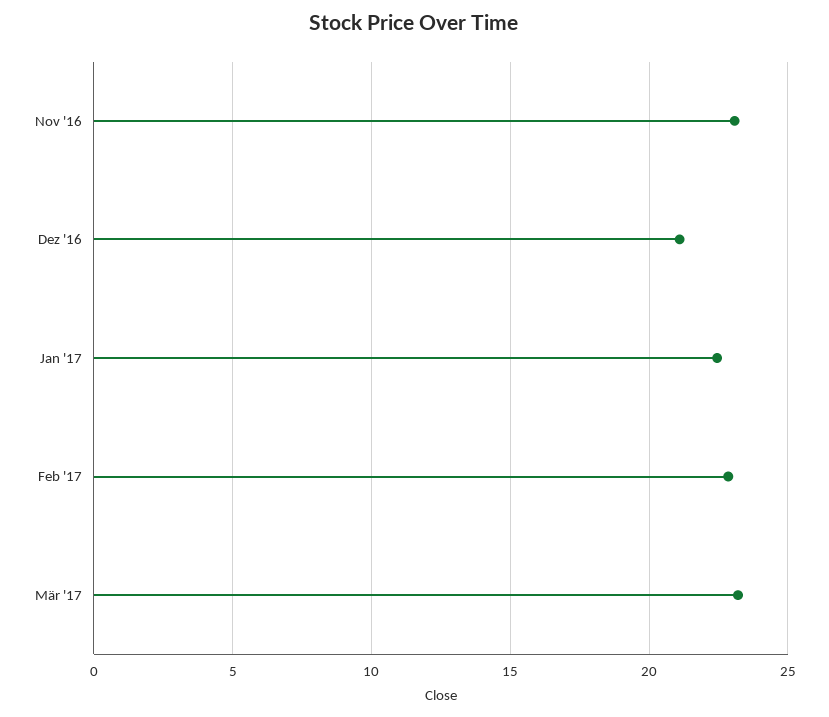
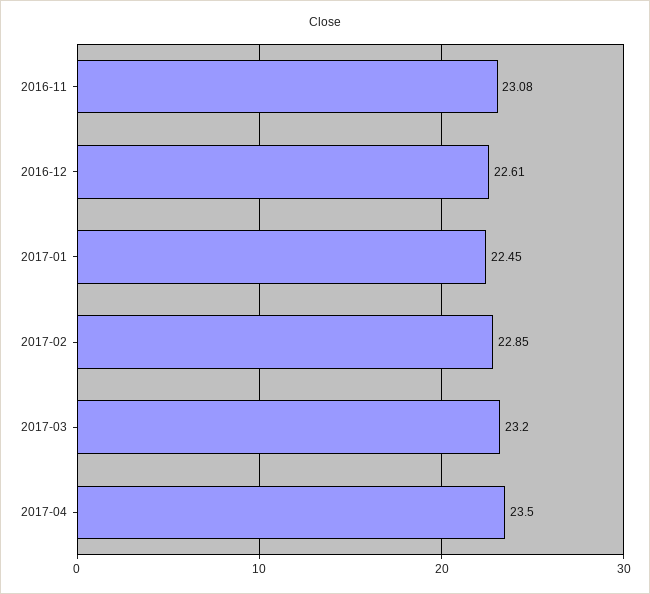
Dez '16: 21 -> 22.61
2017-04: none -> 23.5

